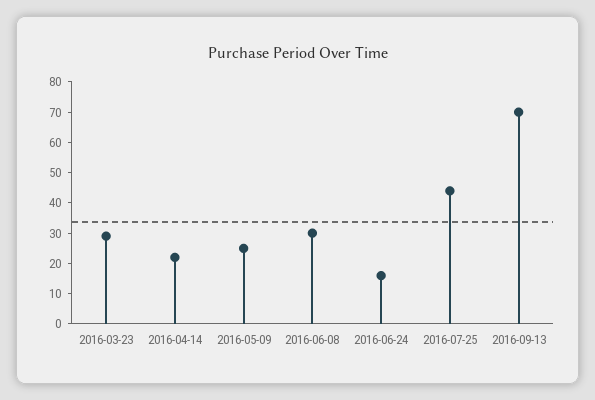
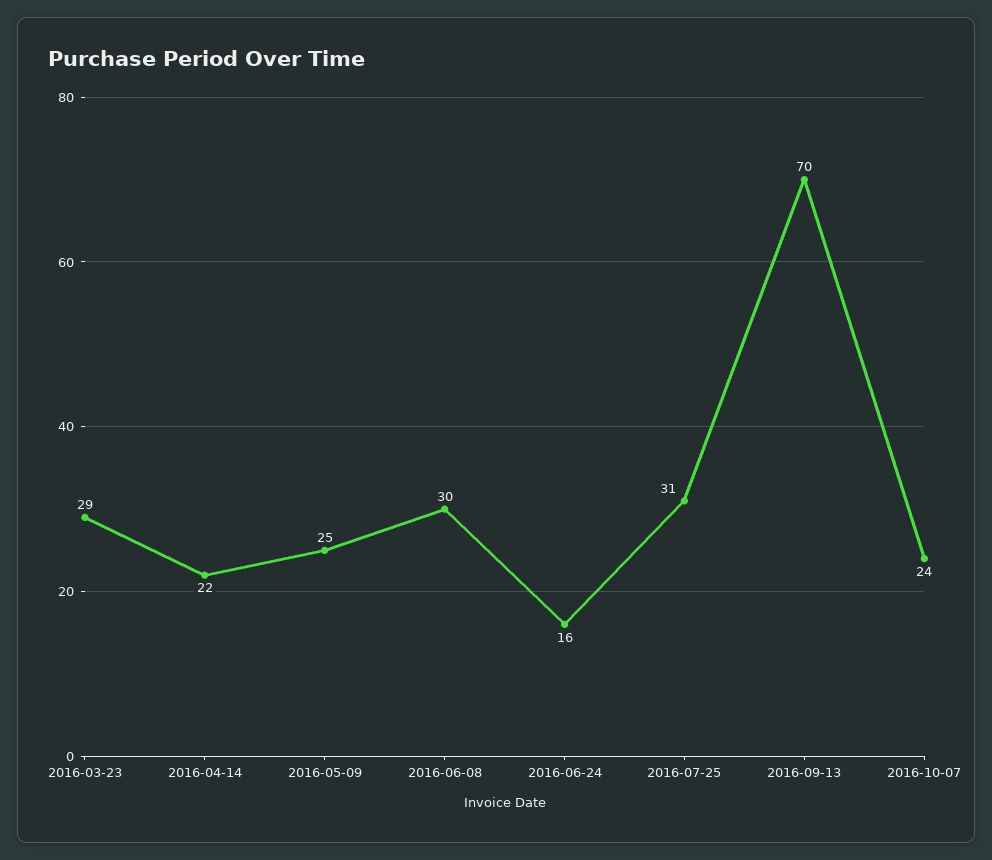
2016-07-25: 45 -> 31
2016-10-07: none -> 24

